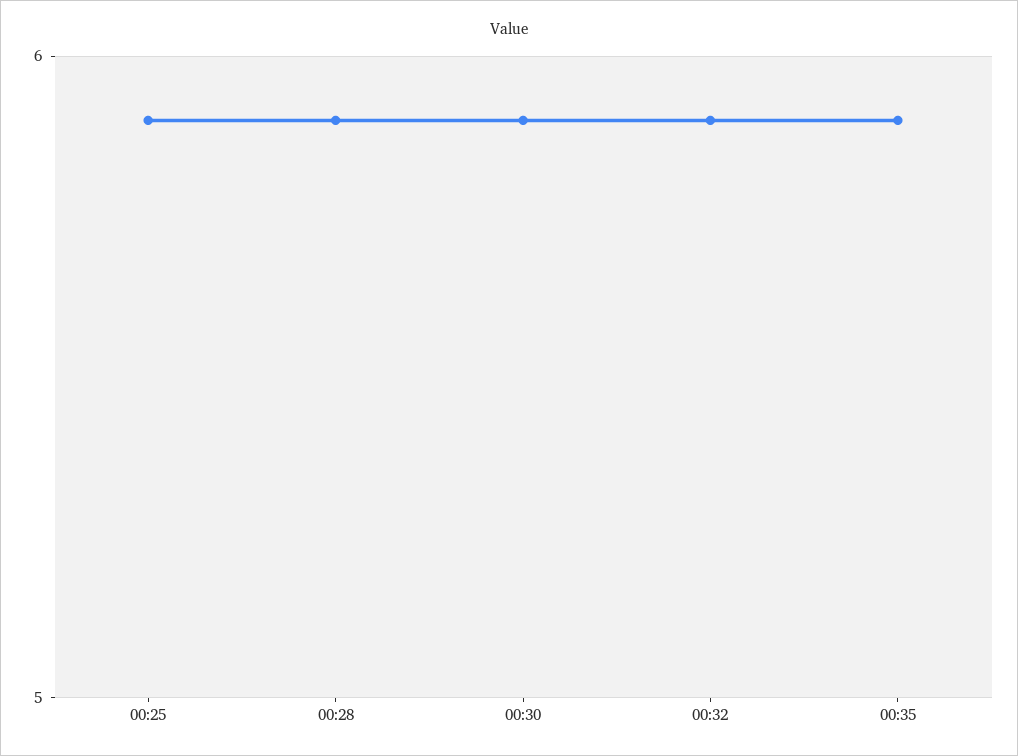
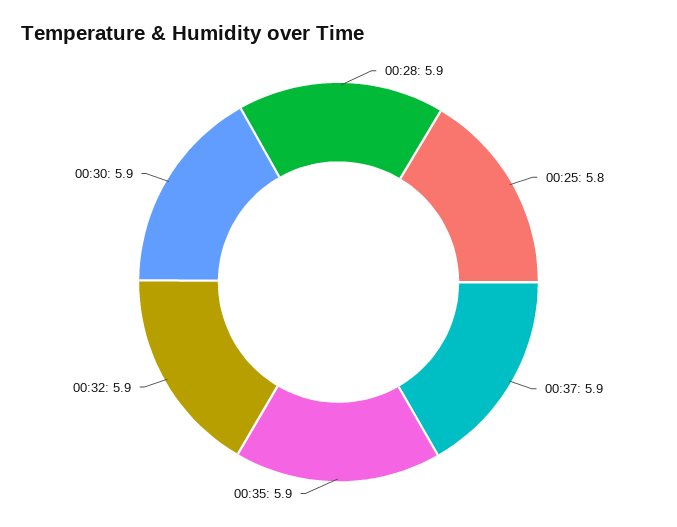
00:25: 5.9 -> 5.8
00:37: none -> 5.9

